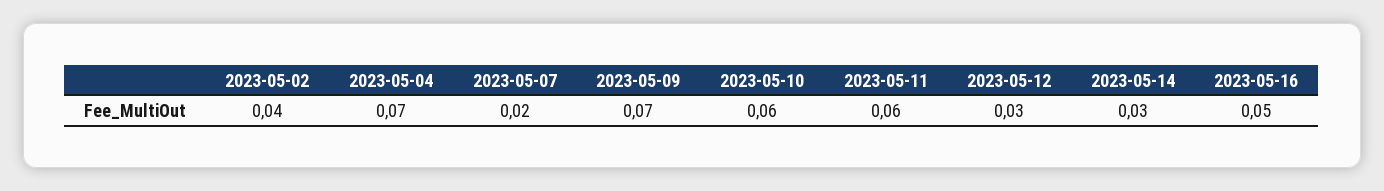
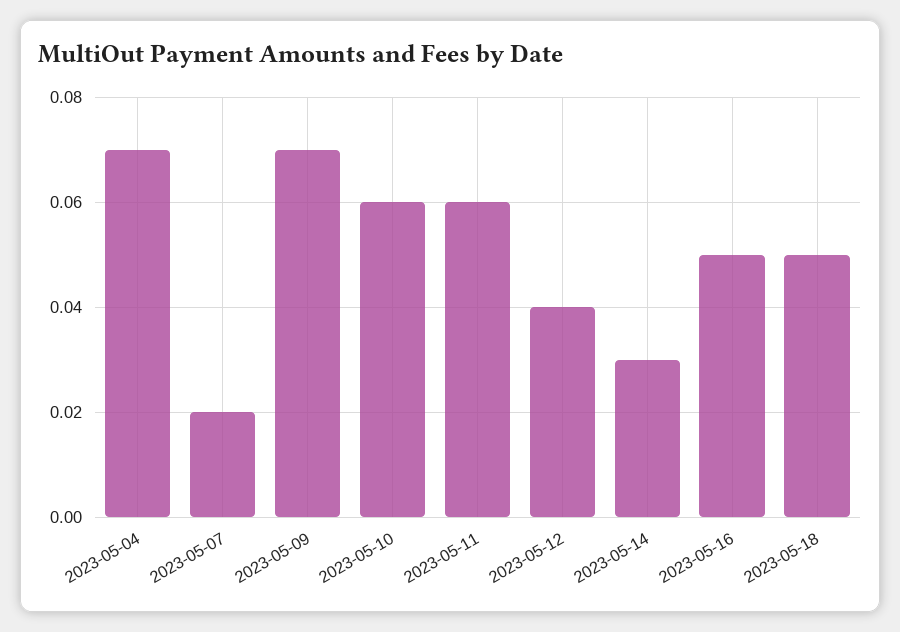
2023-05-02: 0.04 -> none
2023-05-12: 0.03 -> 0.04
2023-05-18: none -> 0.05

